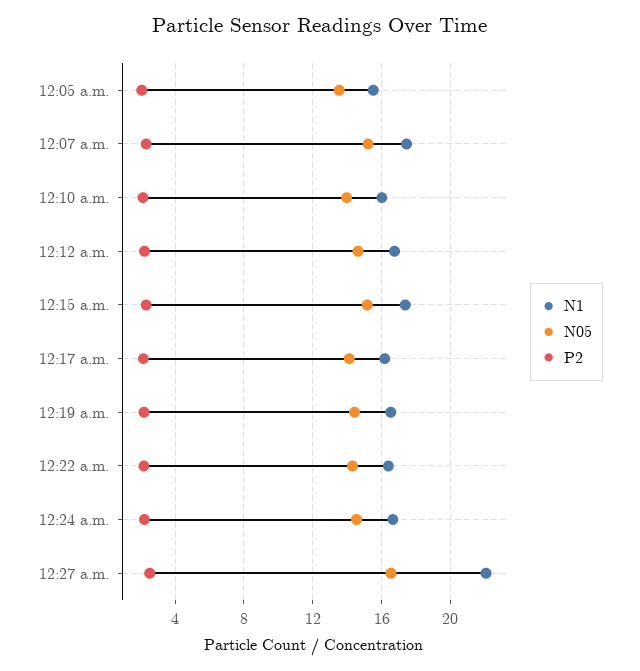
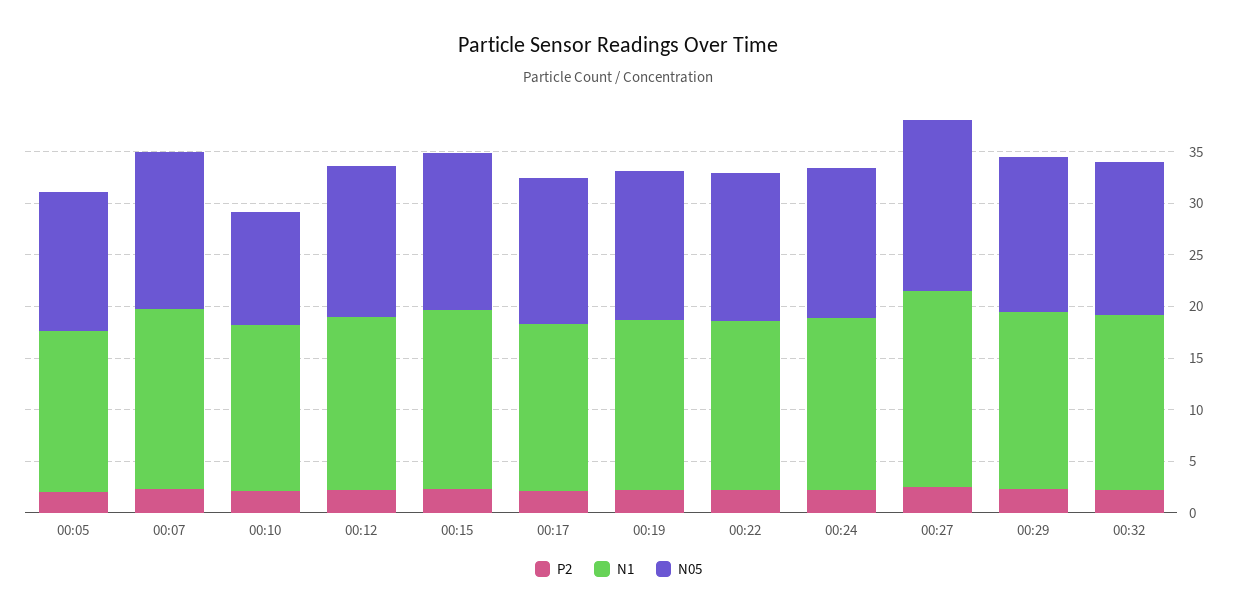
N05, 12:10 a.m.: 14 -> 11
N1, 12:27 a.m.: 22 -> 19
P2, 00:29: none -> 2
N1, 00:29: none -> 17
N05, 00:29: none -> 15
P2, 00:32: none -> 2
N1, 00:32: none -> 17
N05, 00:32: none -> 15

